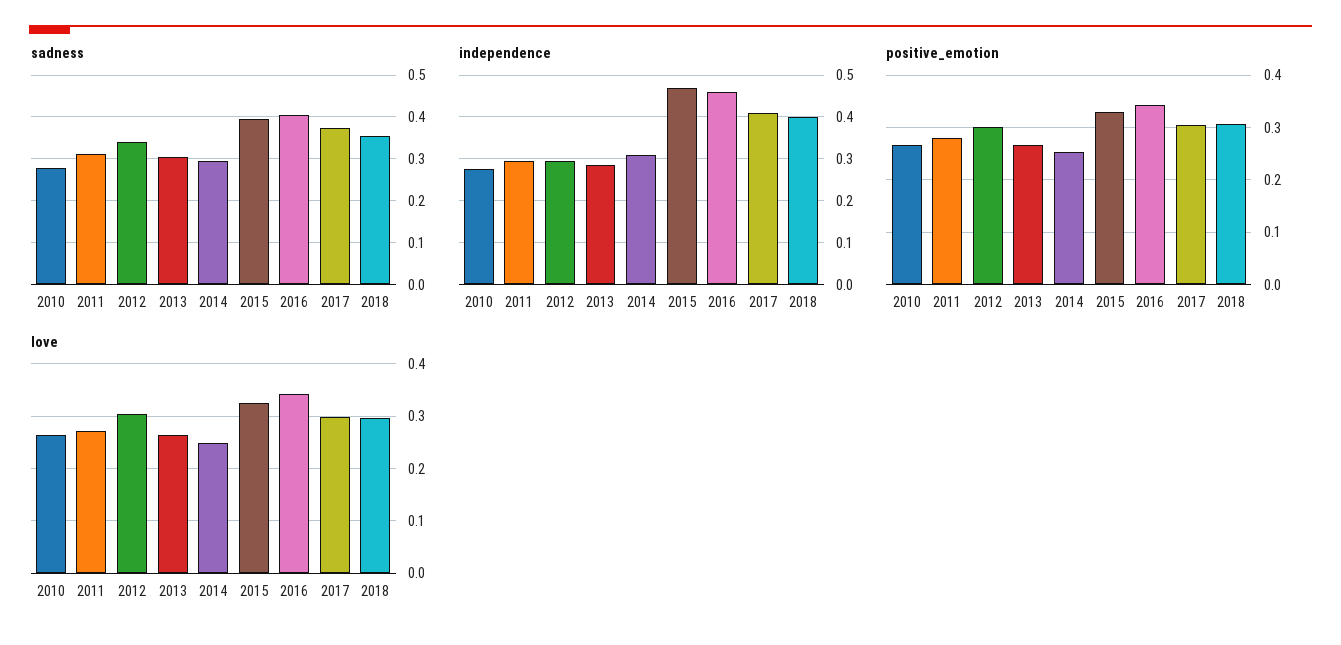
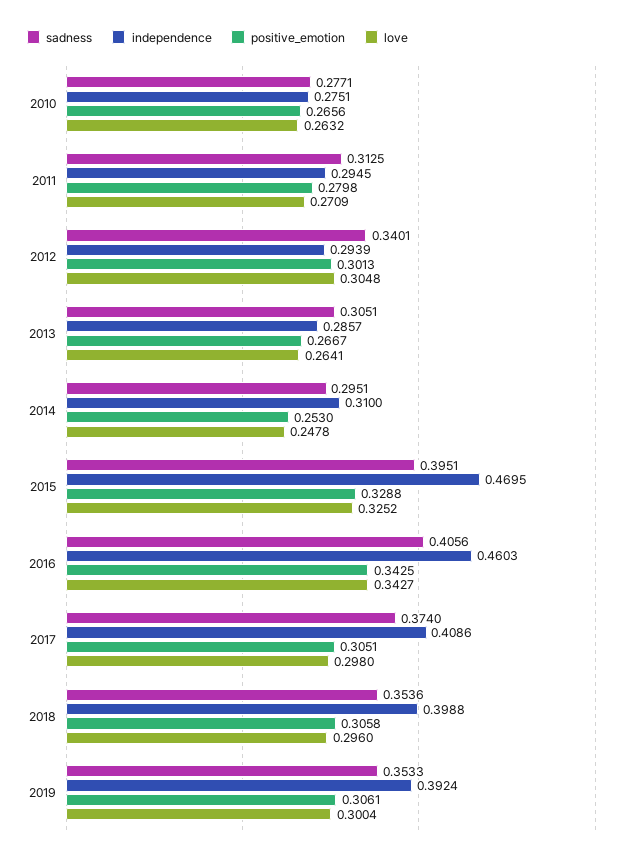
sadness, 2019: none -> 0.3533
independence, 2019: none -> 0.3924
positive_emotion, 2019: none -> 0.3061
love, 2019: none -> 0.3004

